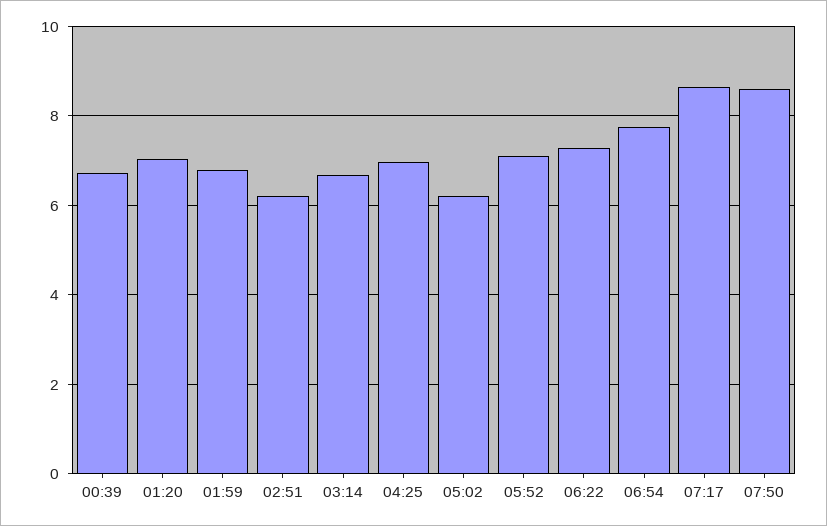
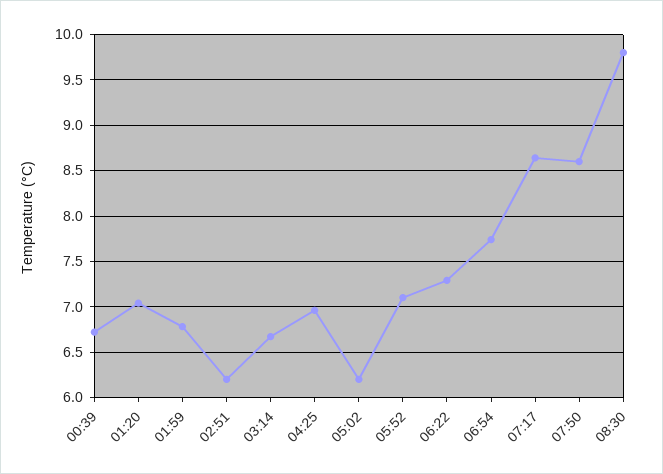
08:30: none -> 9.8

